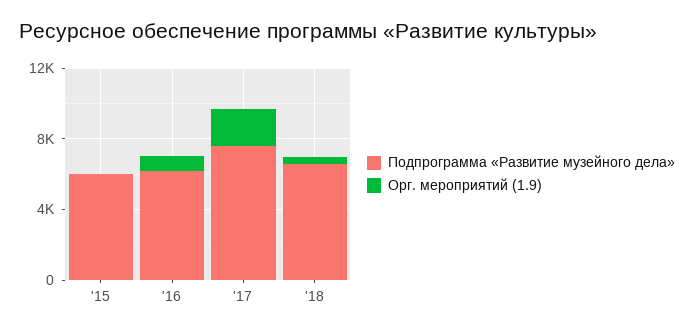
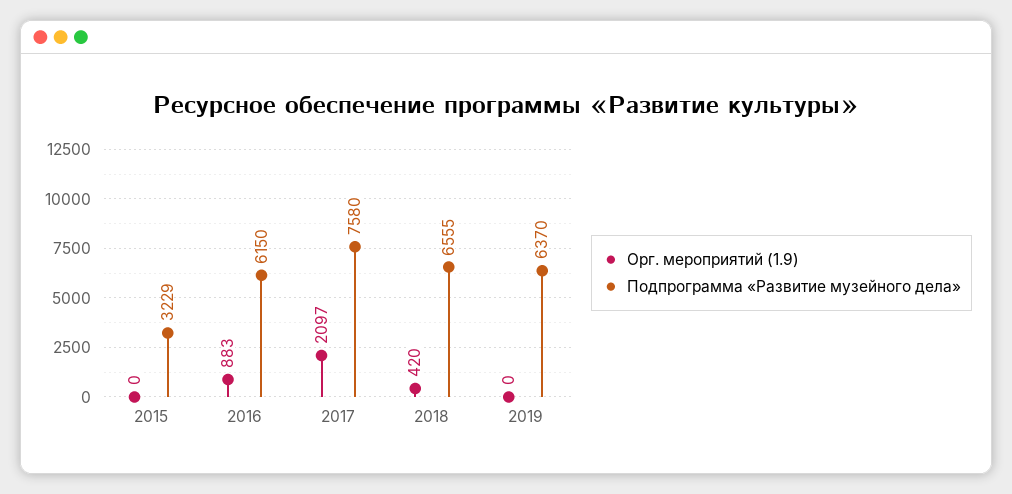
Подпрограмма «Развитие музейного дела», '15: 6000 -> 3229
Орг. мероприятий (1.9), 2019: none -> 0
Подпрограмма «Развитие музейного дела», 2019: none -> 6370

